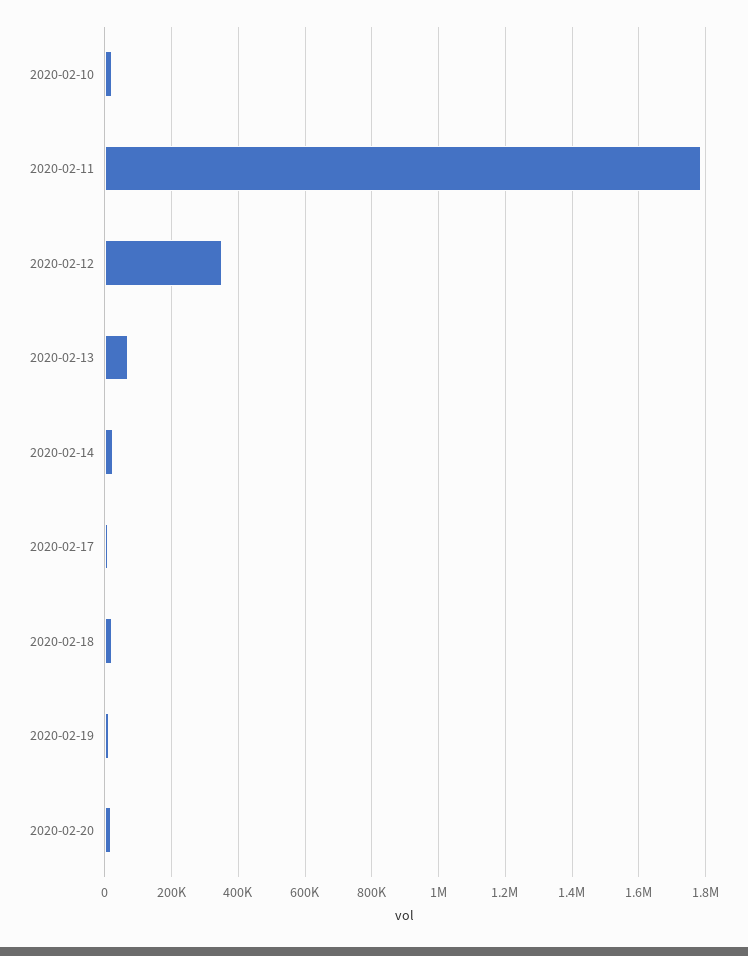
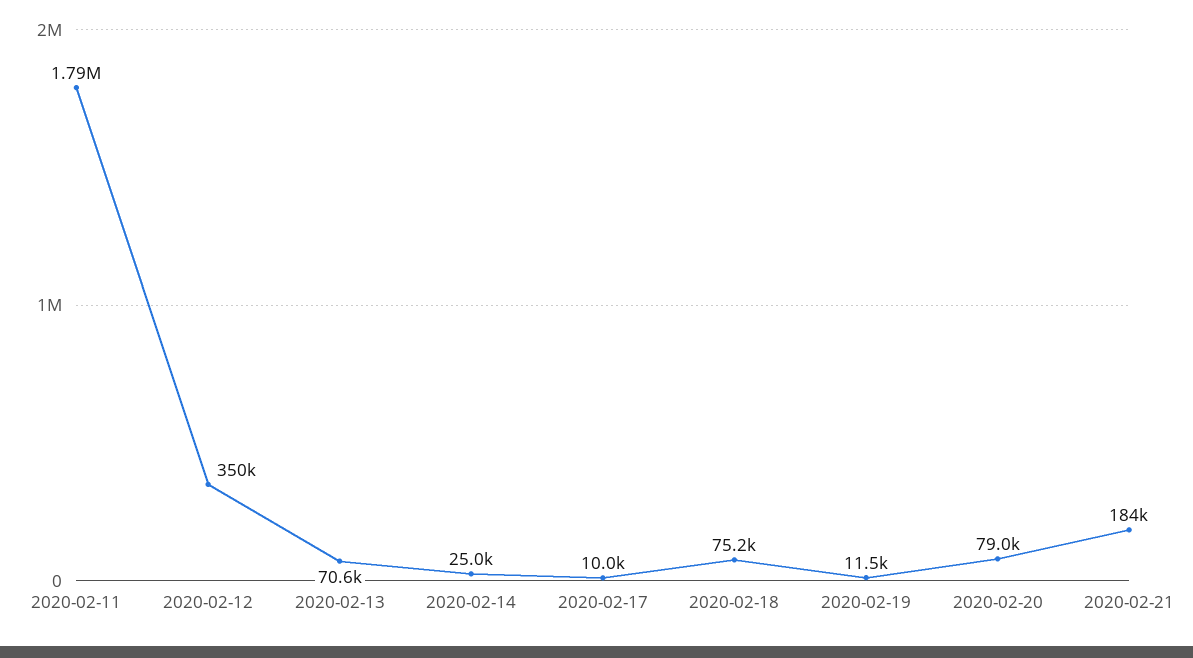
2020-02-10: 20000 -> none
2020-02-18: 20000 -> 75200
2020-02-20: 20000 -> 79000
2020-02-21: none -> 184000

